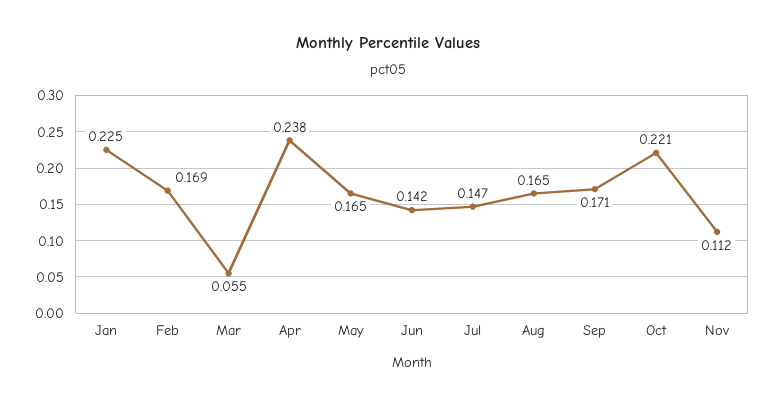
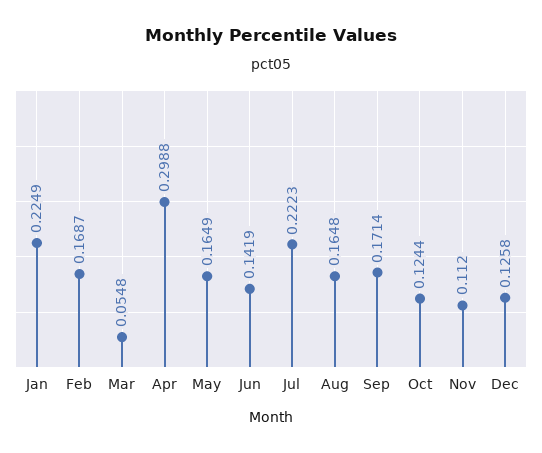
Apr: 0.238 -> 0.2988
Jul: 0.147 -> 0.2223
Oct: 0.221 -> 0.1244
Dec: none -> 0.1258

